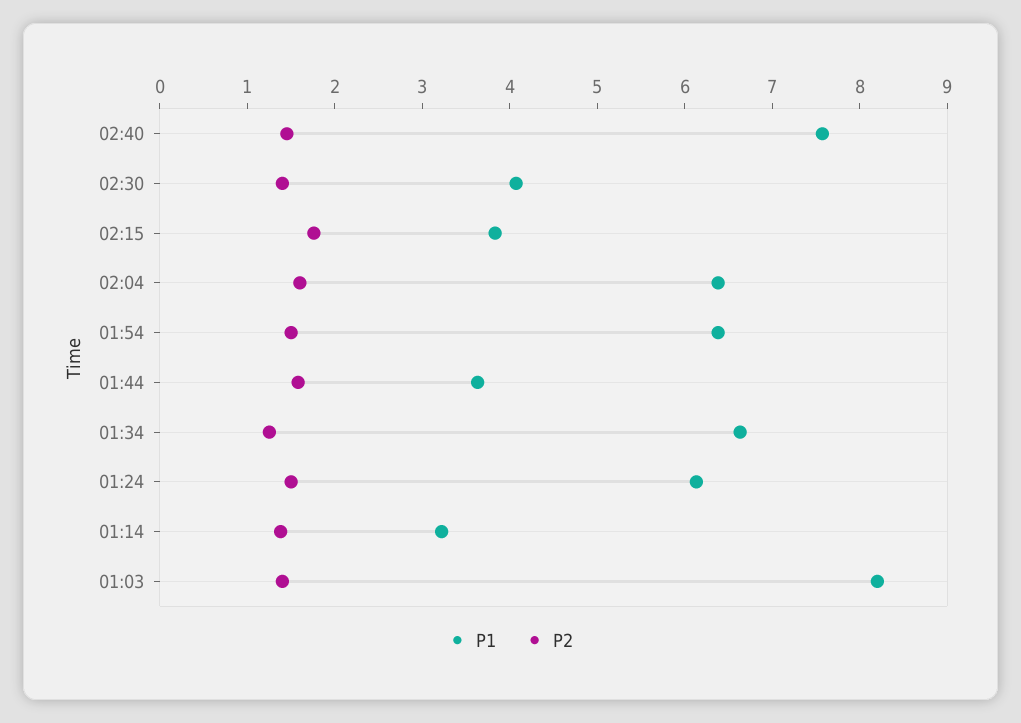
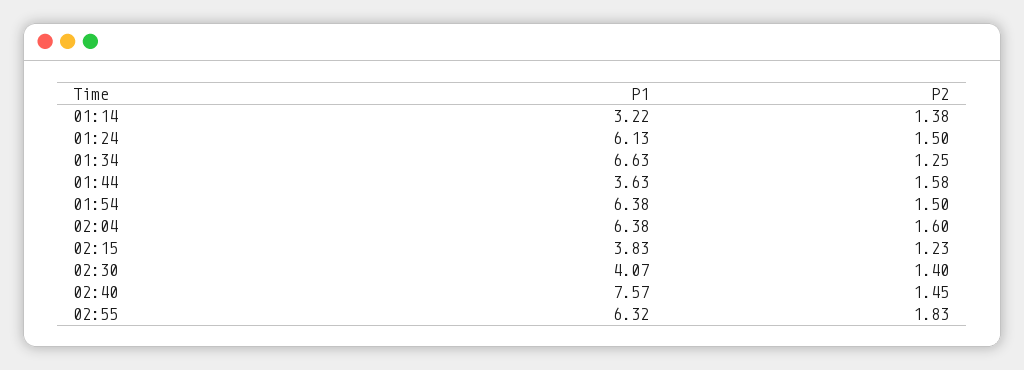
P2, 02:15: 1.8 -> 1.23
P1, 01:03: 8.2 -> none
P2, 01:03: 1.4 -> none
P1, 02:55: none -> 6.32
P2, 02:55: none -> 1.83

